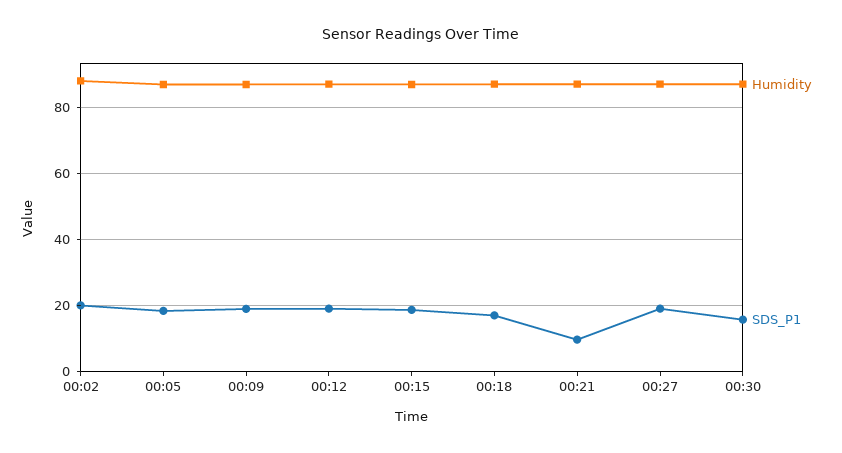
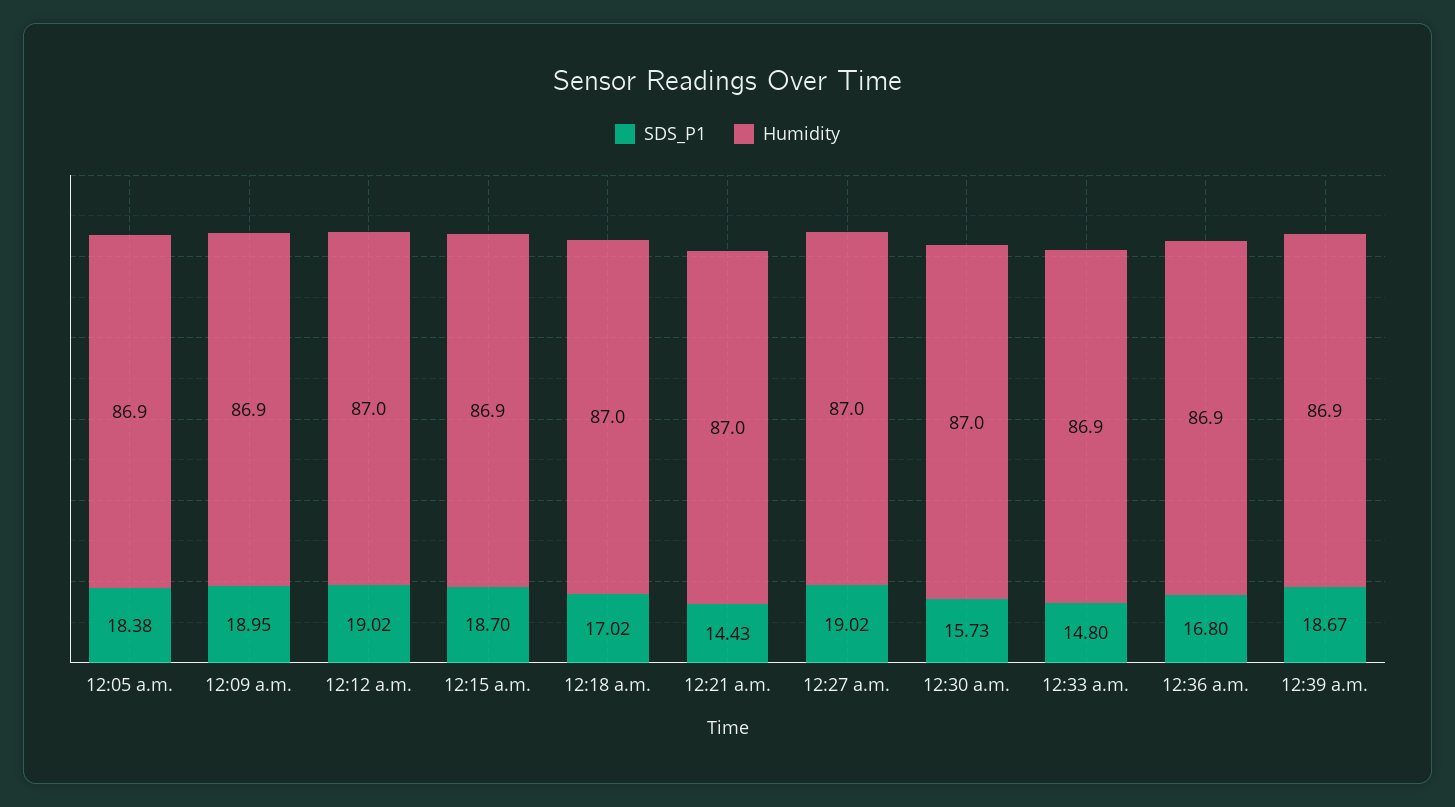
Humidity, 00:02: 88 -> none
SDS_P1, 00:02: 20 -> none
SDS_P1, 00:21: 10 -> 14.43
SDS_P1, 12:33 a.m.: none -> 14.8
Humidity, 12:33 a.m.: none -> 86.9
SDS_P1, 12:36 a.m.: none -> 16.8
Humidity, 12:36 a.m.: none -> 86.9
SDS_P1, 12:39 a.m.: none -> 18.67
Humidity, 12:39 a.m.: none -> 86.9

